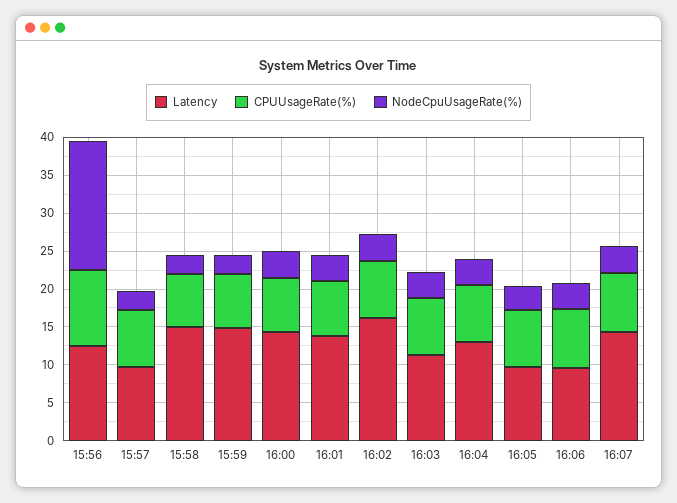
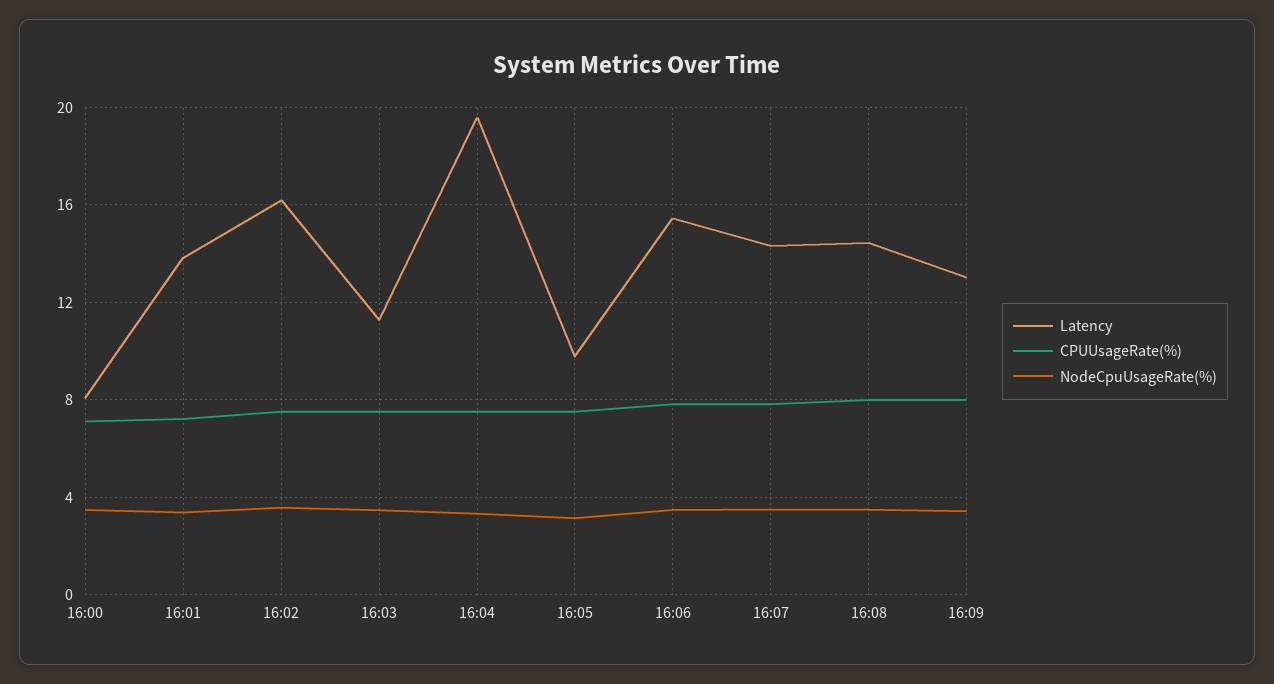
Latency, 15:56: 12.5 -> none
CPUUsageRate(%), 15:56: 10 -> none
NodeCpuUsageRate(%), 15:56: 17.5 -> none
Latency, 15:57: 10 -> none
CPUUsageRate(%), 15:57: 7.5 -> none
NodeCpuUsageRate(%), 15:57: 2.5 -> none
Latency, 15:58: 15 -> none
CPUUsageRate(%), 15:58: 7.5 -> none
NodeCpuUsageRate(%), 15:58: 2.5 -> none
Latency, 15:59: 15 -> none
CPUUsageRate(%), 15:59: 7.5 -> none
NodeCpuUsageRate(%), 15:59: 2.5 -> none
Latency, 16:00: 15 -> 8
Latency, 16:04: 12.5 -> 19.5
Latency, 16:06: 10 -> 15.5
Latency, 16:08: none -> 14.5
CPUUsageRate(%), 16:08: none -> 8
NodeCpuUsageRate(%), 16:08: none -> 3.5
Latency, 16:09: none -> 13
CPUUsageRate(%), 16:09: none -> 8
NodeCpuUsageRate(%), 16:09: none -> 3.5

